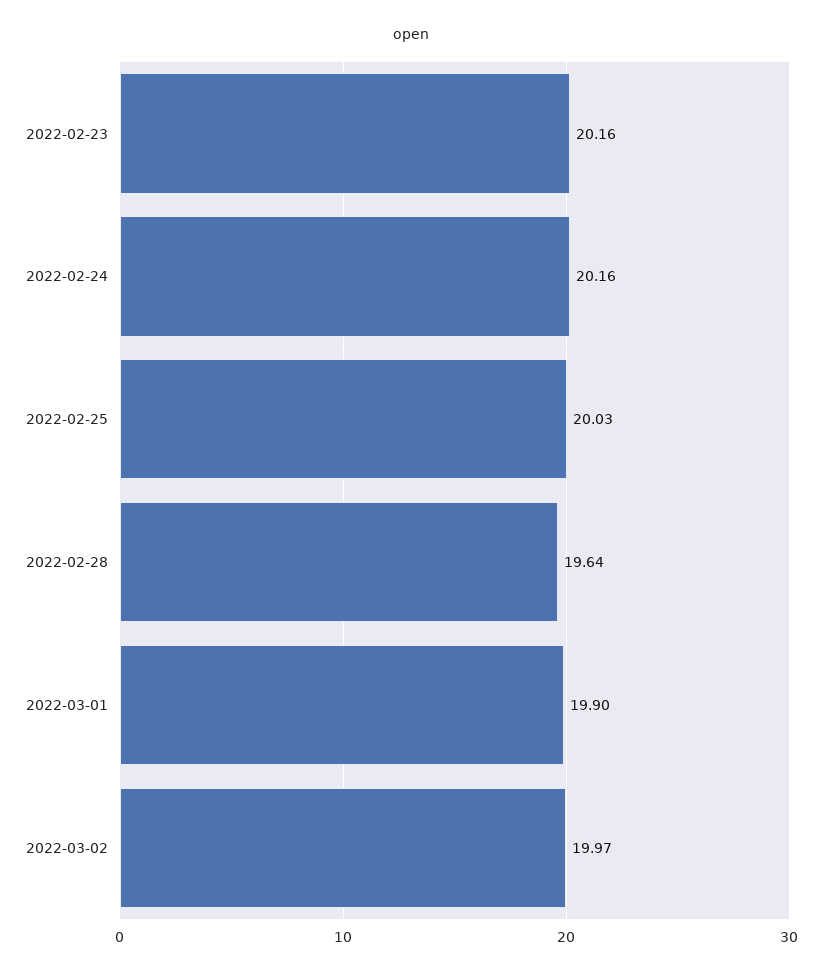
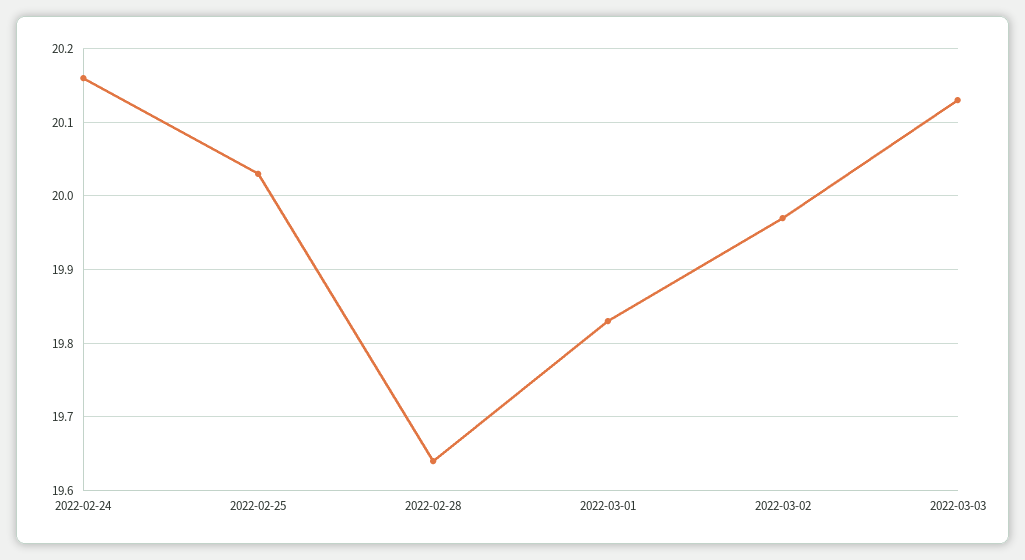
2022-02-23: 20.16 -> none
2022-03-01: 19.9 -> 19.83
2022-03-03: none -> 20.13

